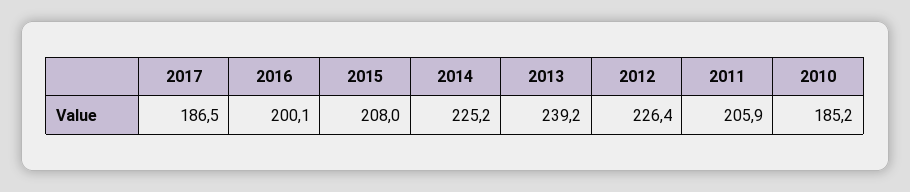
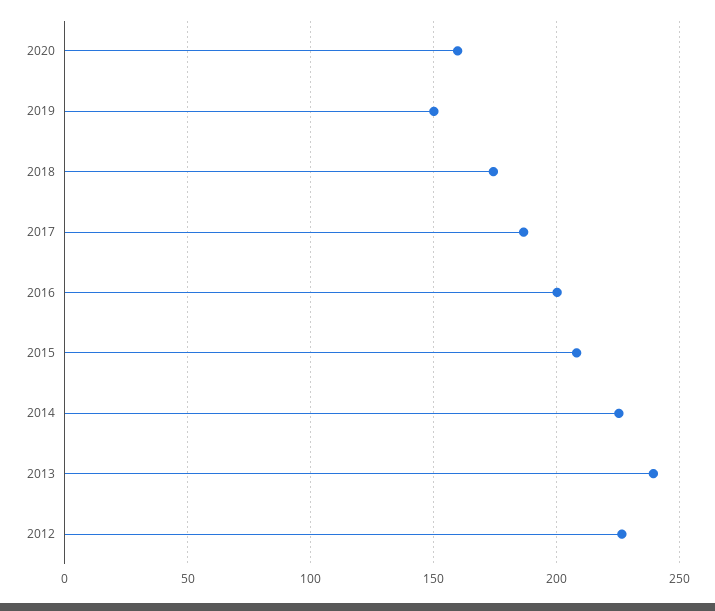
2011: 205.9 -> none
2010: 185.2 -> none
2020: none -> 160
2019: none -> 150
2018: none -> 175

